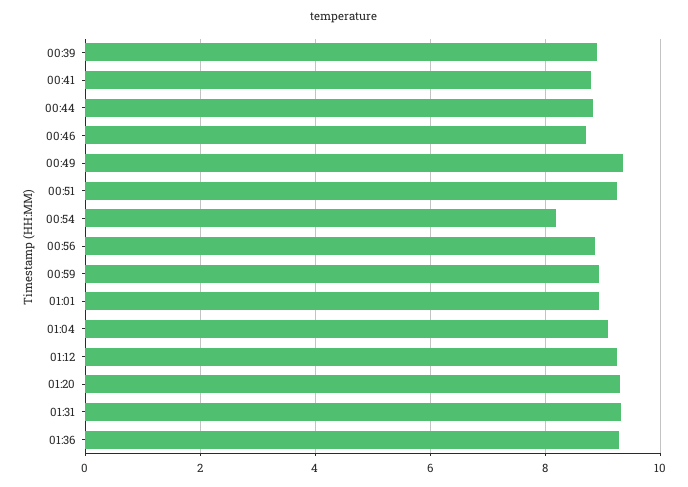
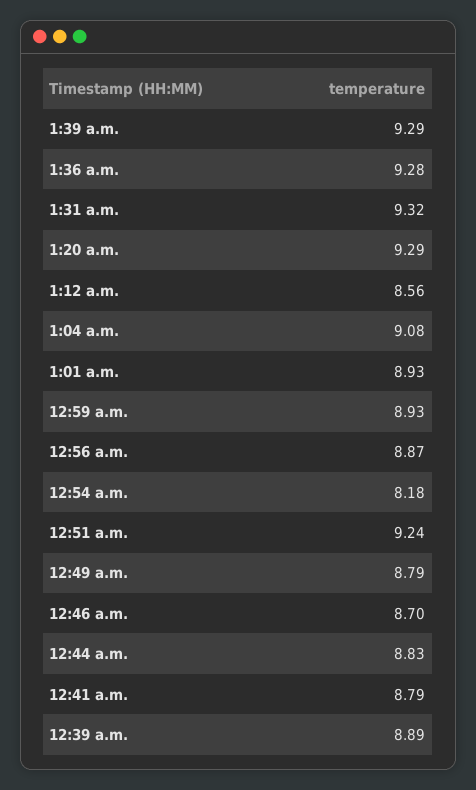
00:49: 9.4 -> 8.79
01:12: 9.2 -> 8.56
1:39 a.m.: none -> 9.29

